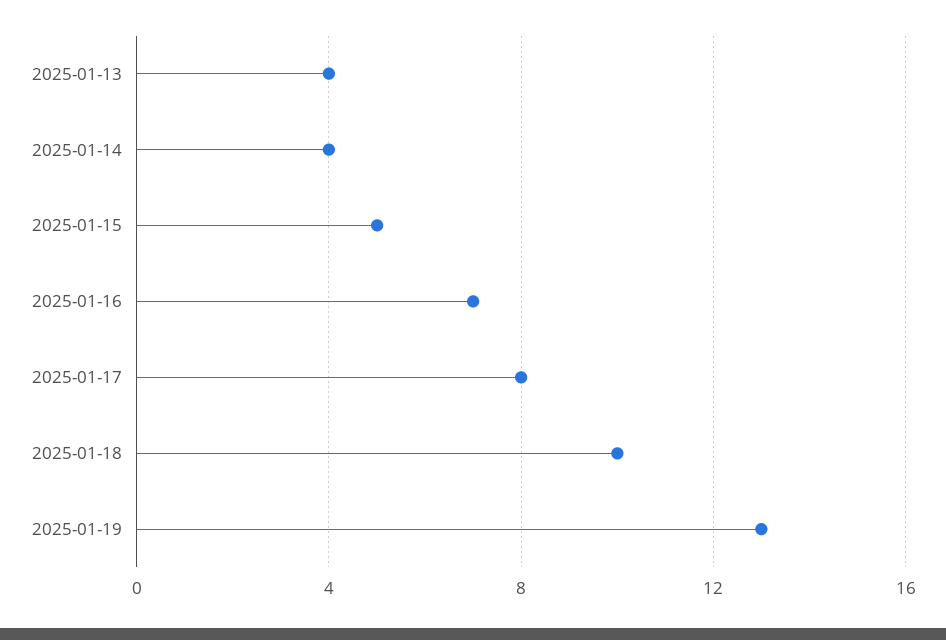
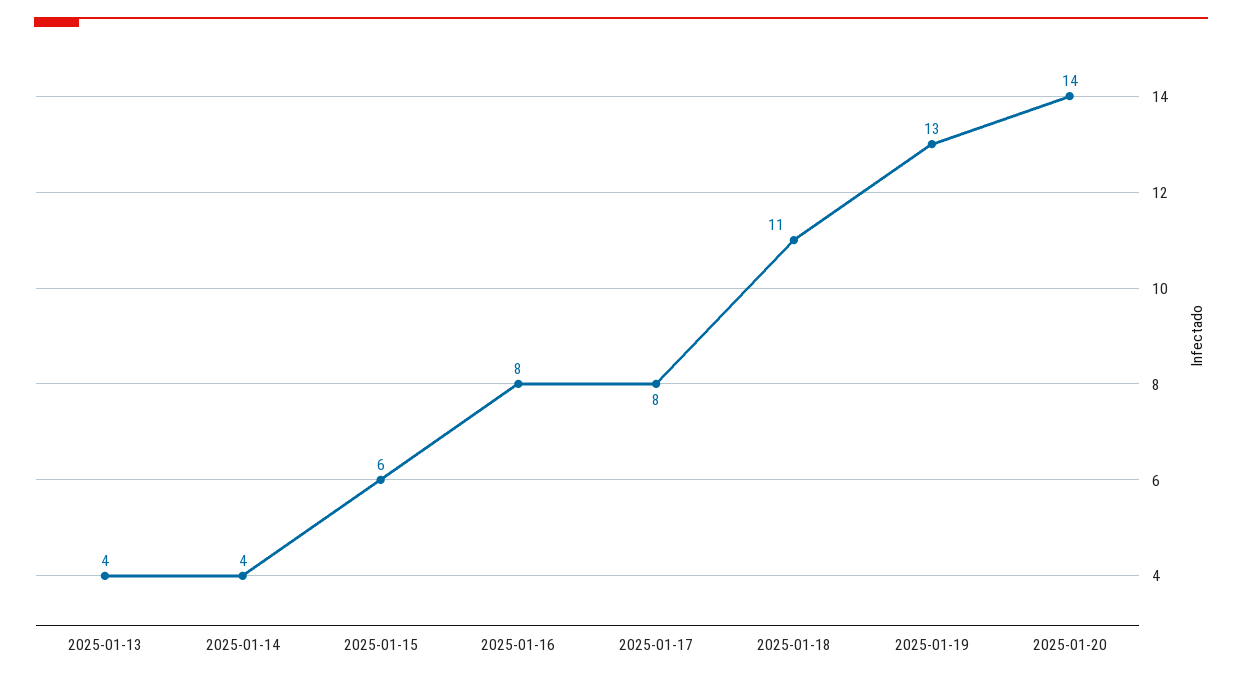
2025-01-15: 5 -> 6
2025-01-16: 7 -> 8
2025-01-18: 10 -> 11
2025-01-20: none -> 14

